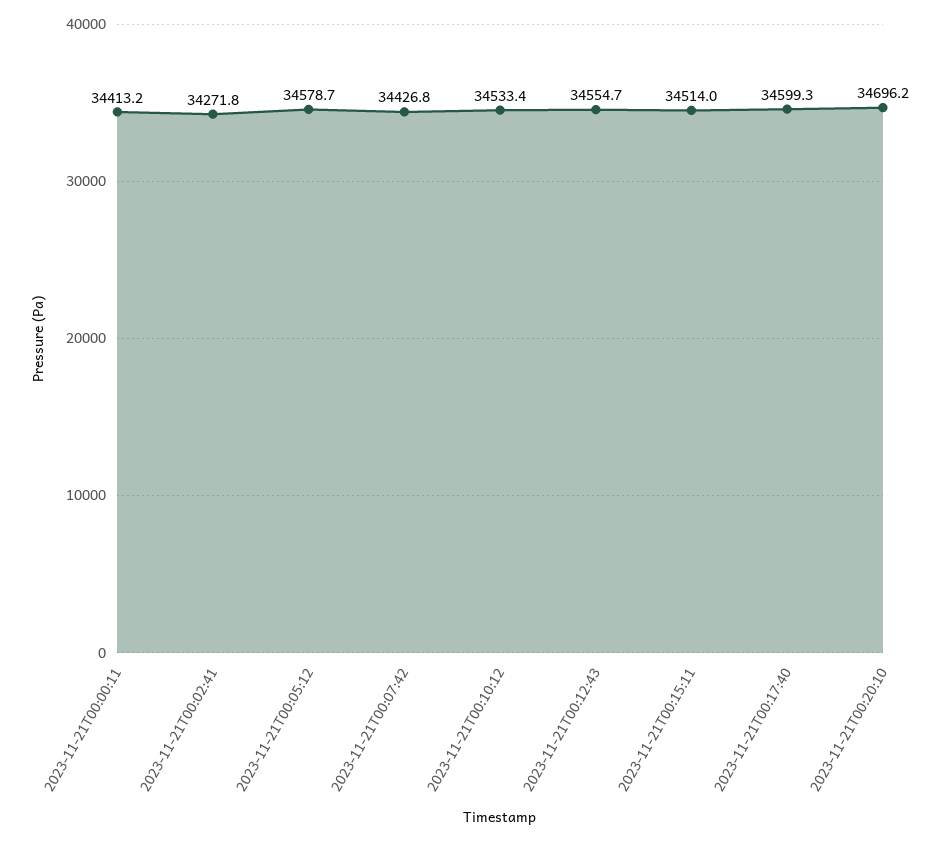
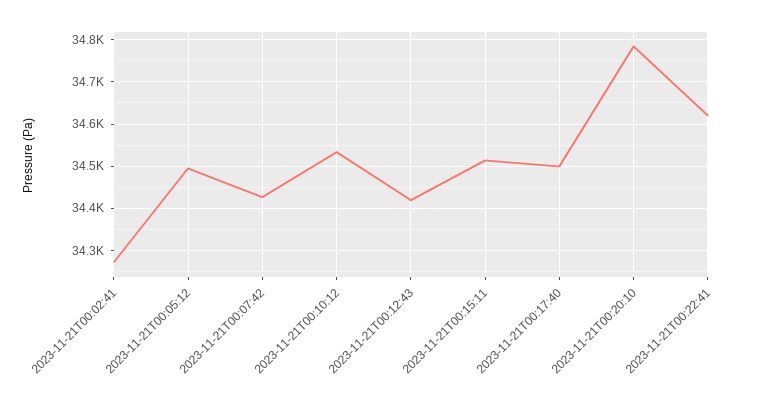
2023-11-21T00:00:11: 34413.2 -> none
2023-11-21T00:05:12: 34578.7 -> 34500
2023-11-21T00:12:43: 34554.7 -> 34420
2023-11-21T00:17:40: 34599.3 -> 34500
2023-11-21T00:20:10: 34696.2 -> 34780
2023-11-21T00:22:41: none -> 34620

